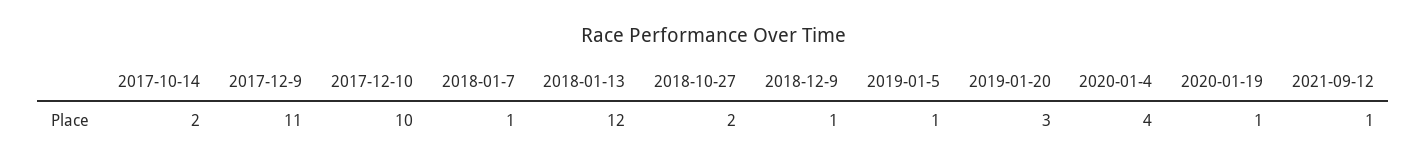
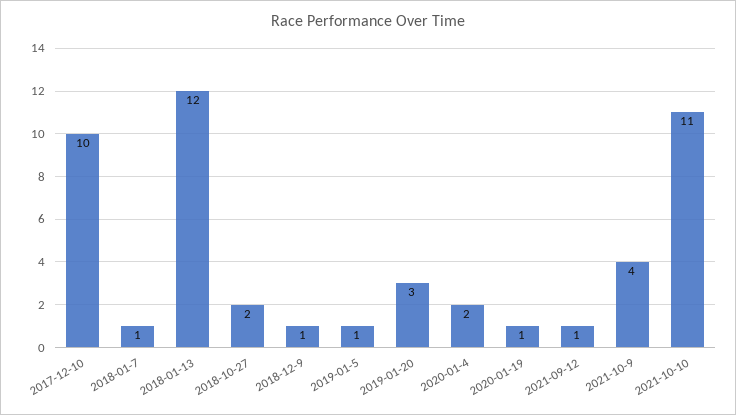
2017-10-14: 2 -> none
2017-12-9: 11 -> none
2020-01-4: 4 -> 2
2021-10-9: none -> 4
2021-10-10: none -> 11

